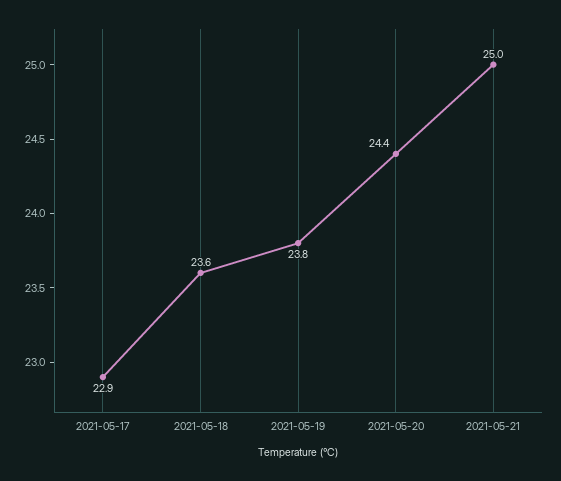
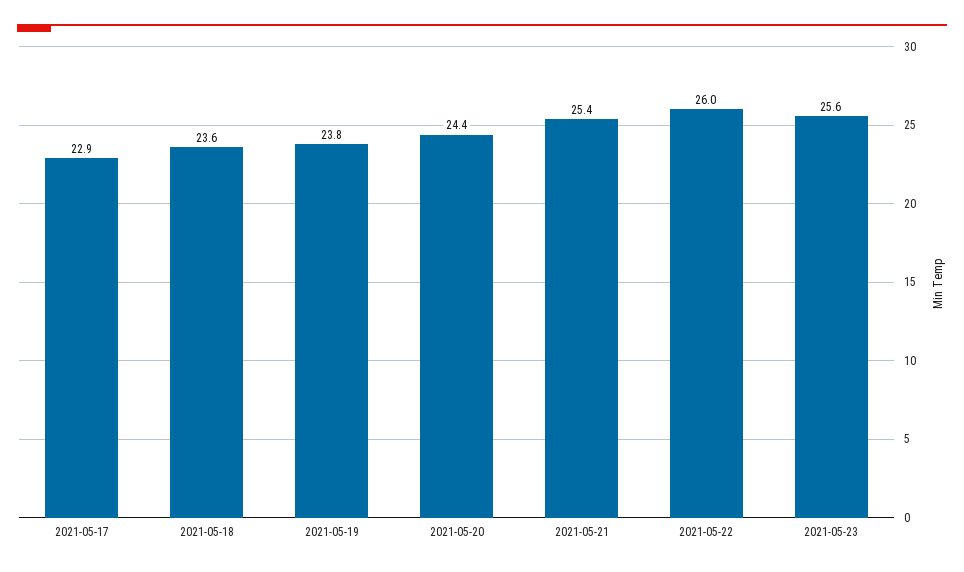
2021-05-21: 25 -> 25.4
2021-05-22: none -> 26
2021-05-23: none -> 25.6

